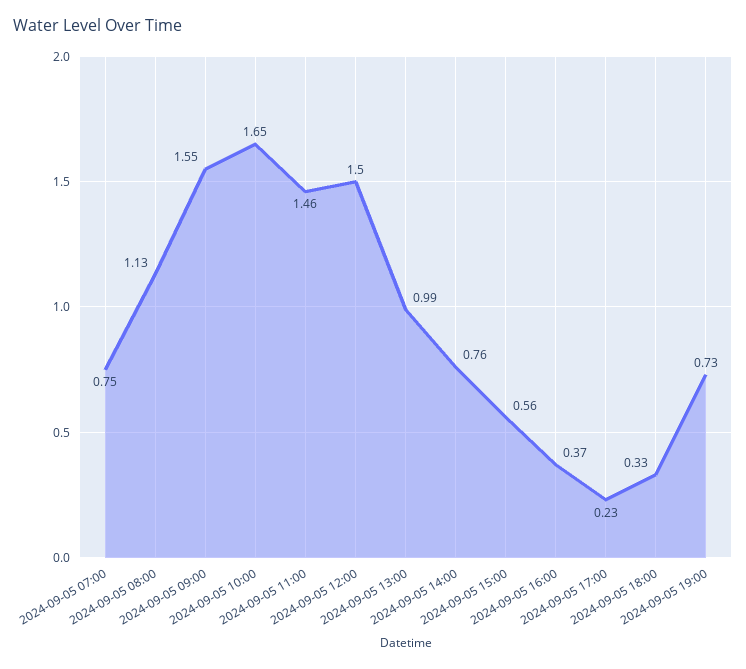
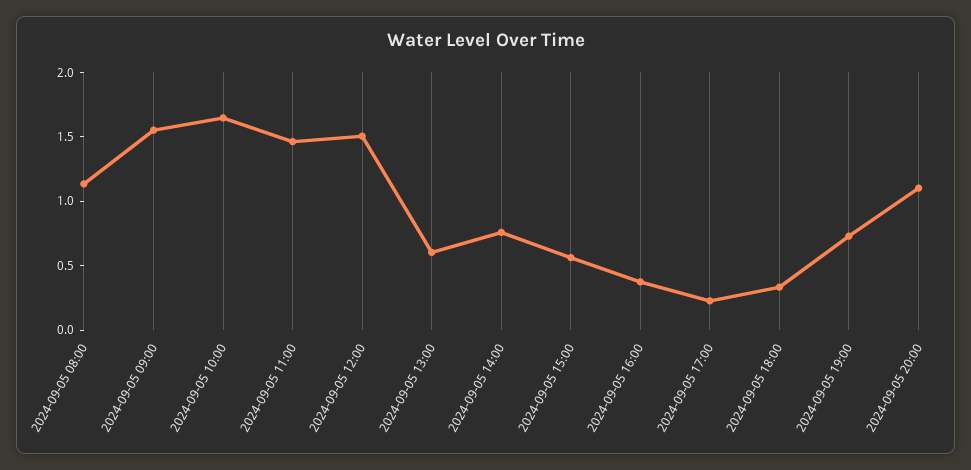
2024-09-05 07:00: 0.75 -> none
2024-09-05 13:00: 0.99 -> 0.6
2024-09-05 20:00: none -> 1.1

